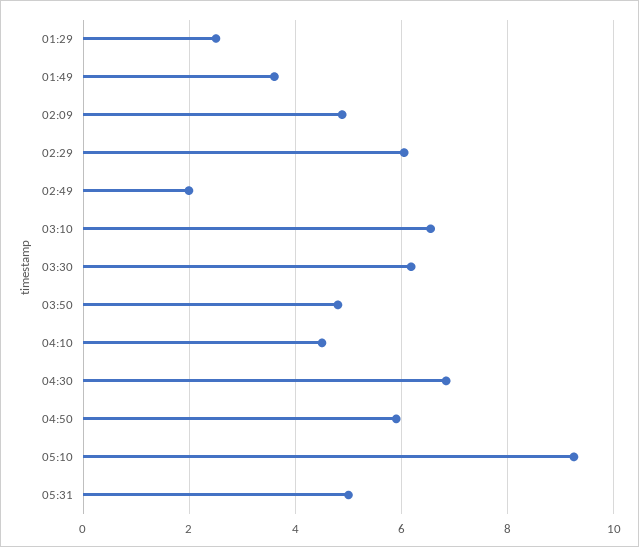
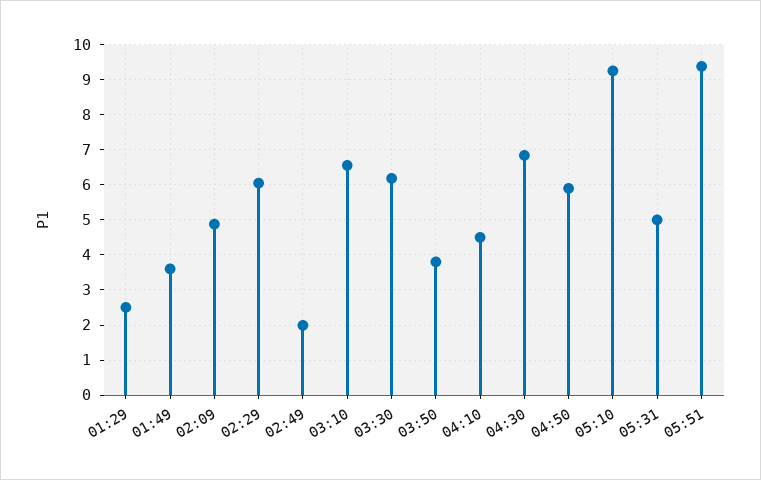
03:50: 4.8 -> 3.8
05:51: none -> 9.4

